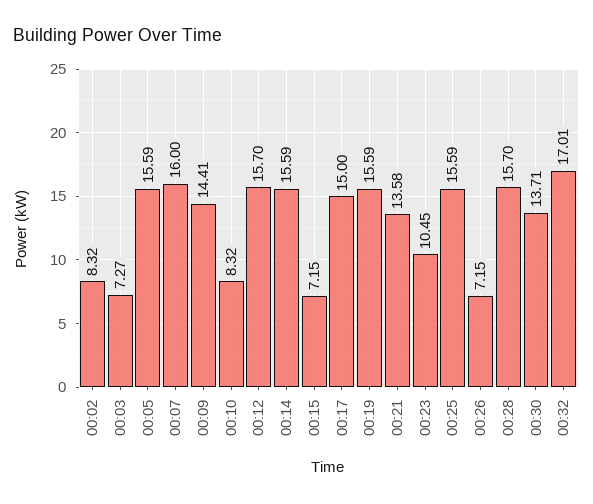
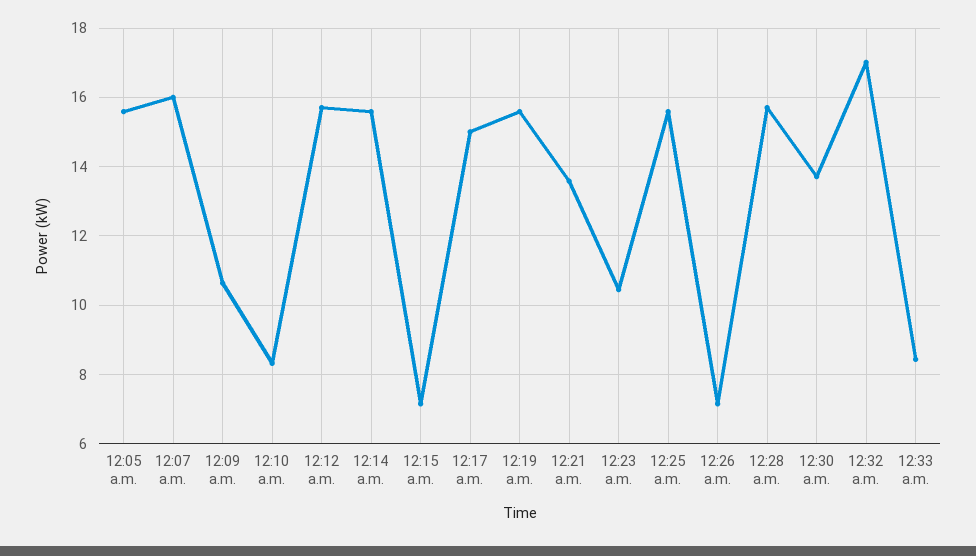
00:02: 8.32 -> none
00:03: 7.27 -> none
00:09: 14.41 -> 10.6
12:33 a.m.: none -> 8.4

